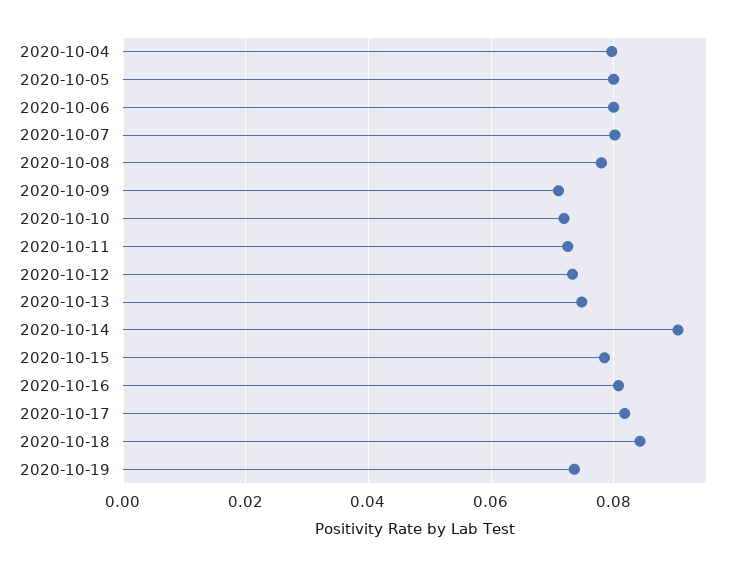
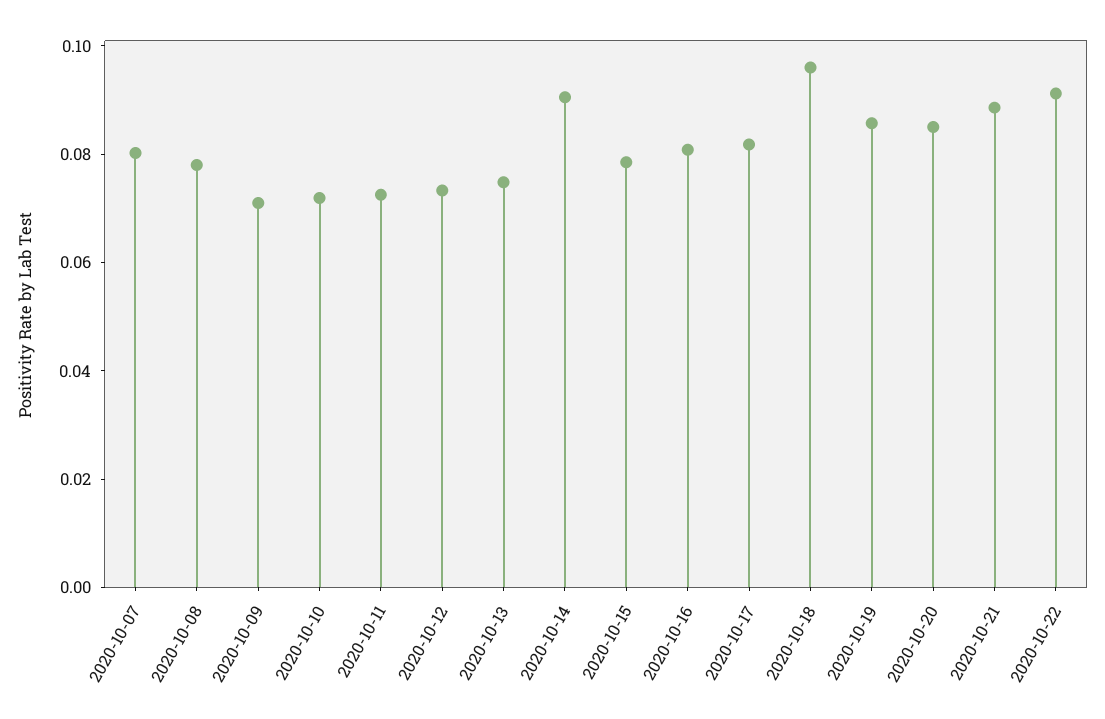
2020-10-04: 0.08 -> none
2020-10-05: 0.08 -> none
2020-10-06: 0.08 -> none
2020-10-18: 0.084 -> 0.095
2020-10-19: 0.074 -> 0.085
2020-10-20: none -> 0.085
2020-10-21: none -> 0.09
2020-10-22: none -> 0.09

